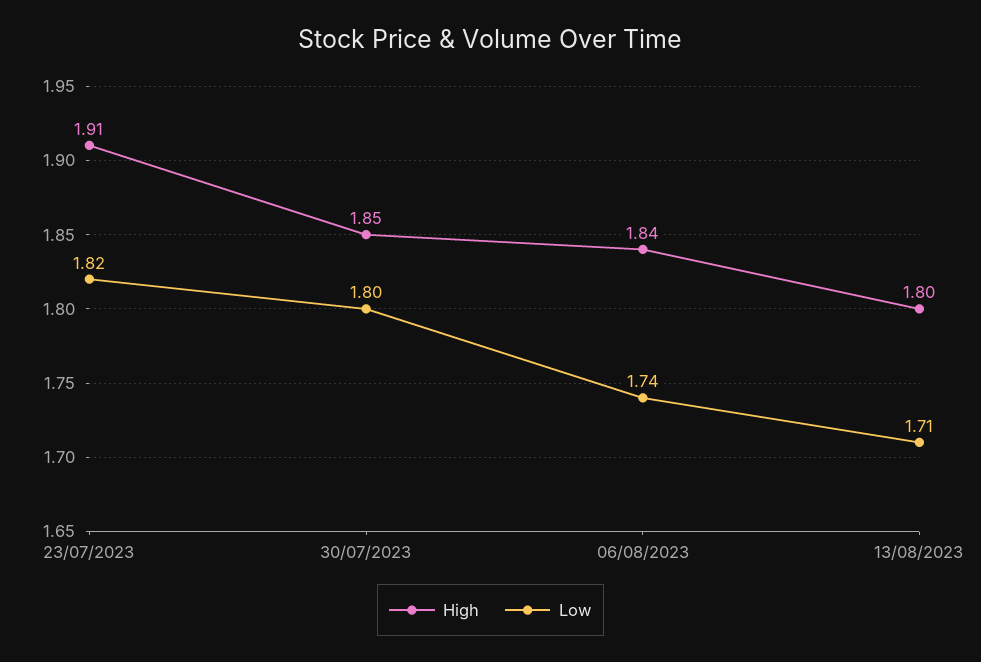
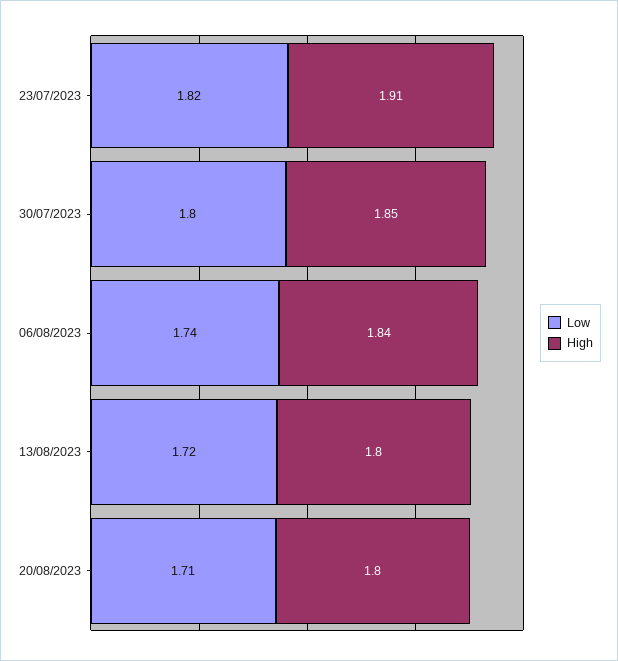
Low, 13/08/2023: 1.71 -> 1.72
Low, 20/08/2023: none -> 1.71
High, 20/08/2023: none -> 1.8

